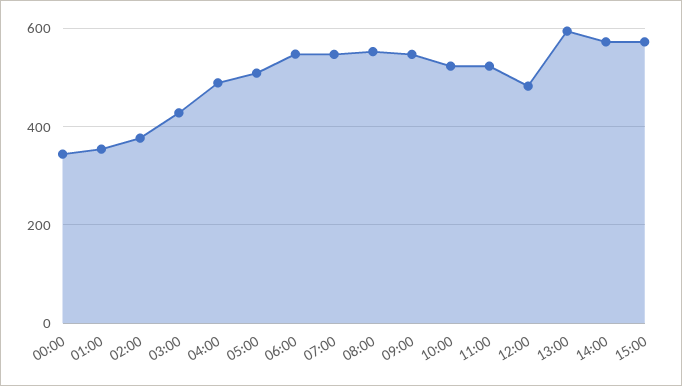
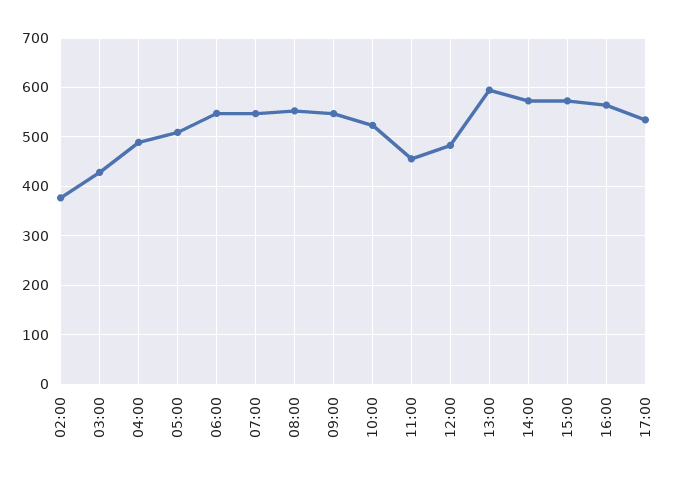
00:00: 340 -> none
01:00: 360 -> none
11:00: 520 -> 460
16:00: none -> 560
17:00: none -> 540

